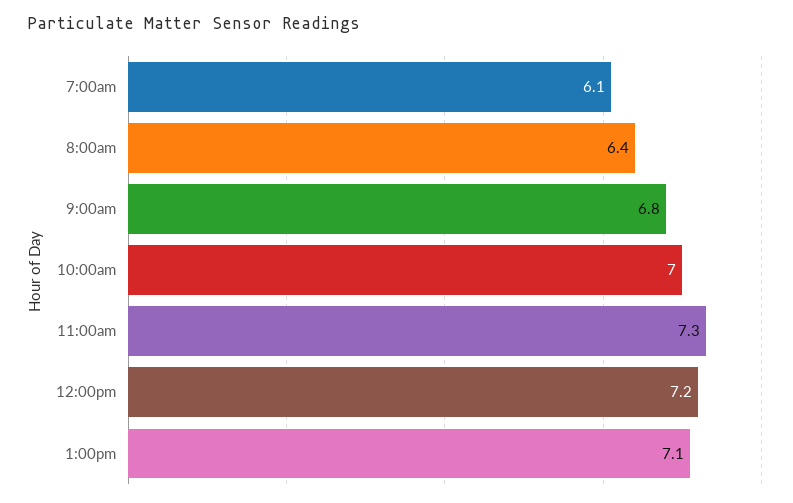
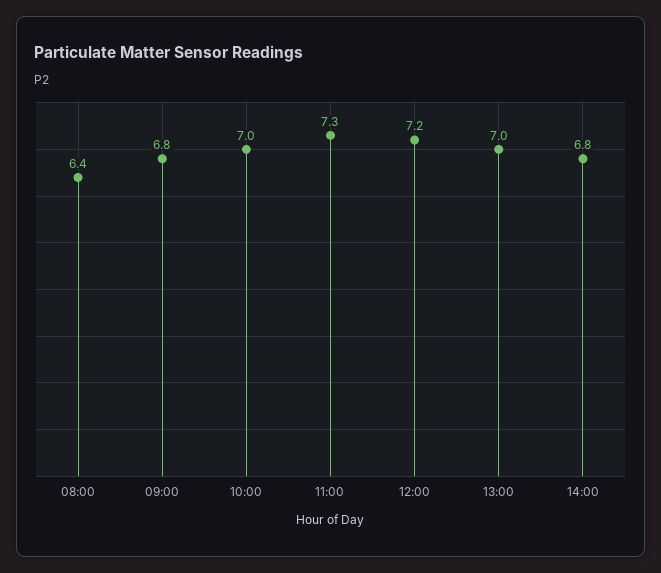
7:00am: 6.1 -> none
1:00pm: 7.1 -> 7
14:00: none -> 6.8

